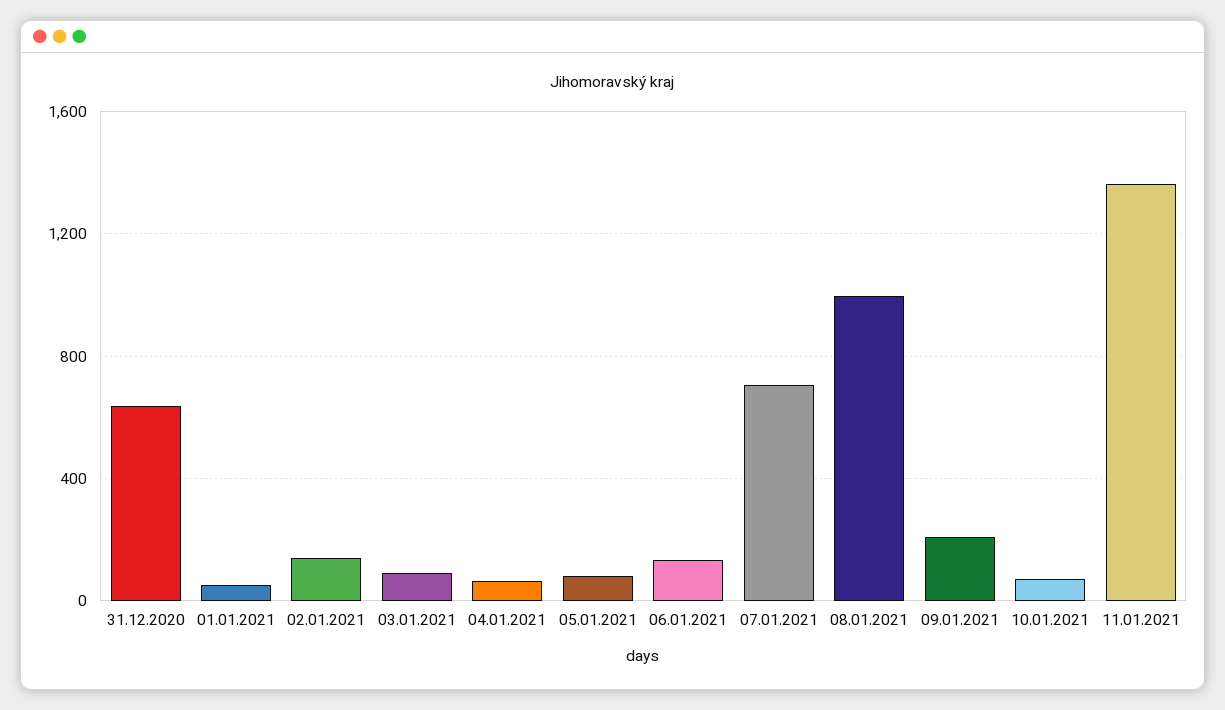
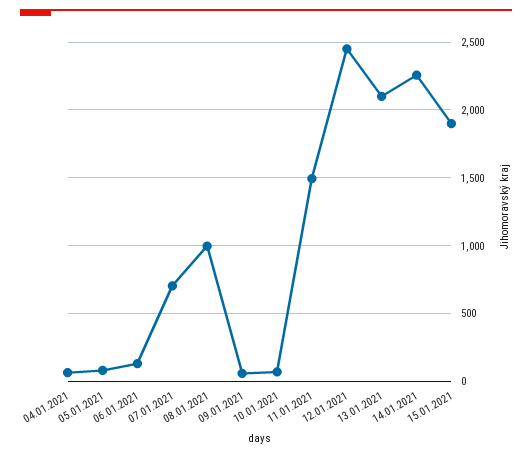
31.12.2020: 650 -> none
01.01.2021: 50 -> none
02.01.2021: 150 -> none
03.01.2021: 100 -> none
09.01.2021: 200 -> 50
11.01.2021: 1350 -> 1500
12.01.2021: none -> 2450
13.01.2021: none -> 2100
14.01.2021: none -> 2250
15.01.2021: none -> 1900

